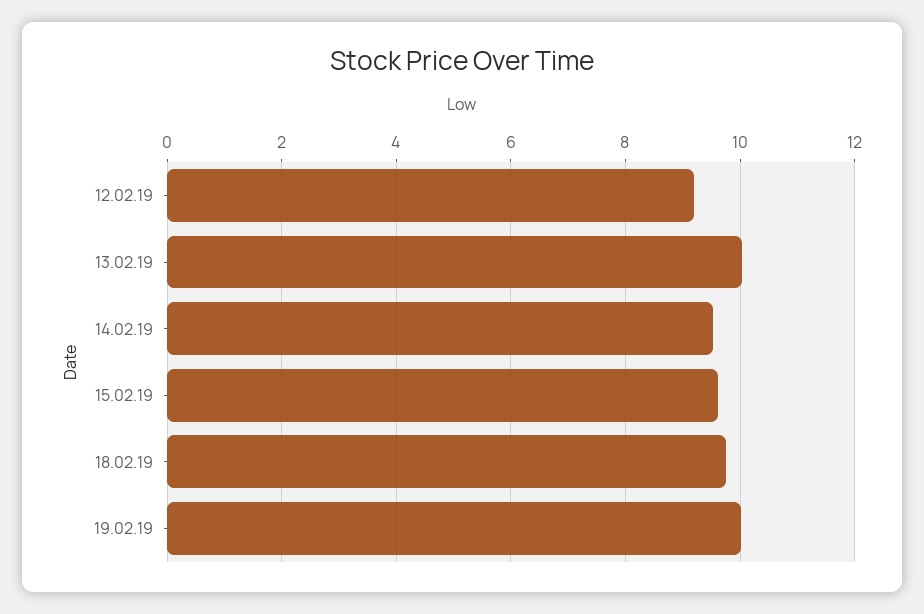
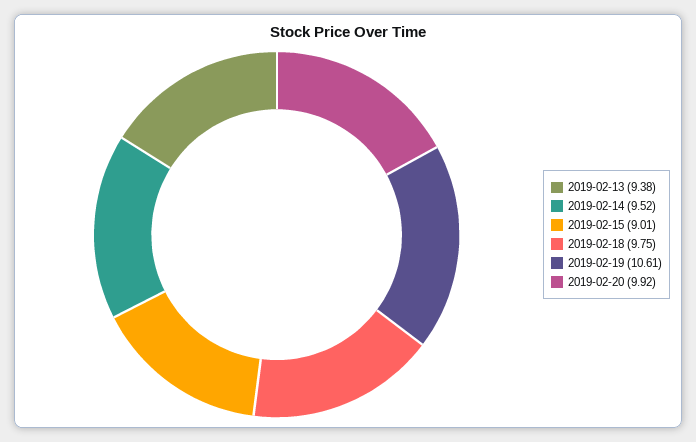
12.02.19: 9.2 -> none
13.02.19: 10 -> 9.38
15.02.19: 9.6 -> 9.01
19.02.19: 10 -> 10.61
2019-02-20: none -> 9.92

